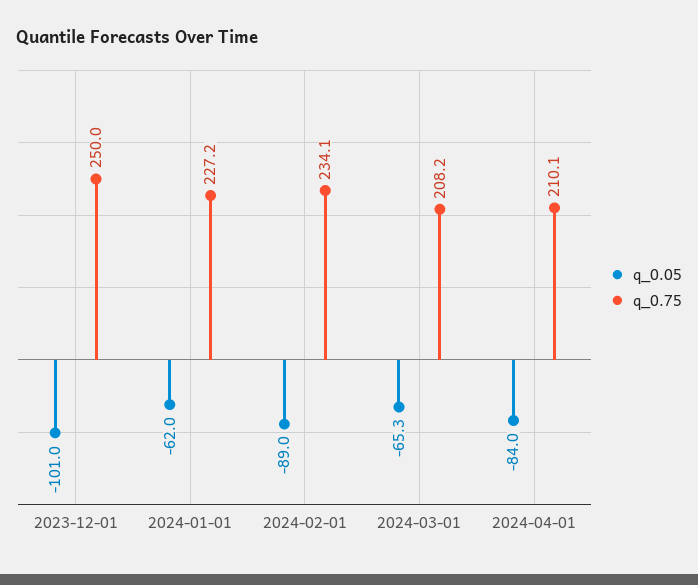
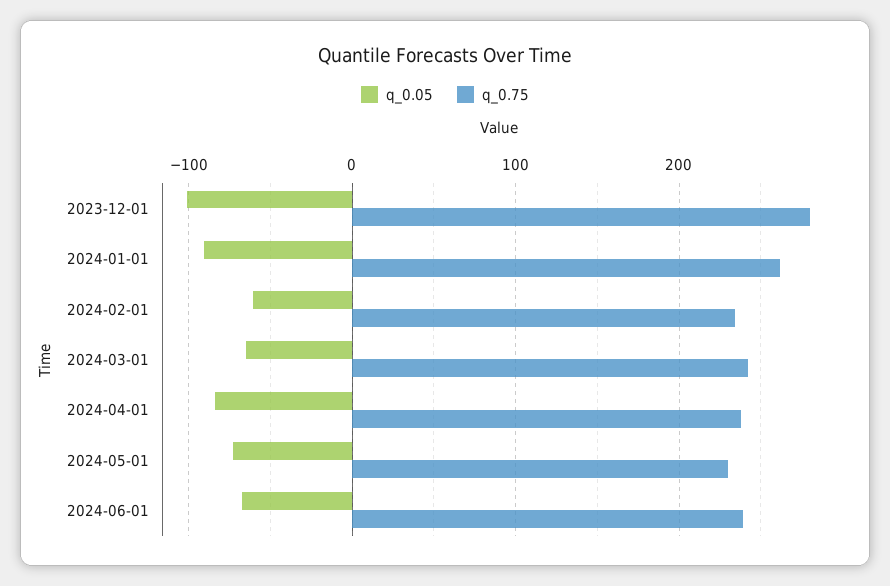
q_0.75, 2023-12-01: 250 -> 280
q_0.05, 2024-01-01: -62 -> -90
q_0.75, 2024-01-01: 227.2 -> 260
q_0.05, 2024-02-01: -89 -> -60
q_0.75, 2024-03-01: 208.2 -> 240
q_0.75, 2024-04-01: 210.1 -> 240
q_0.05, 2024-05-01: none -> -70
q_0.75, 2024-05-01: none -> 230
q_0.05, 2024-06-01: none -> -70
q_0.75, 2024-06-01: none -> 240

